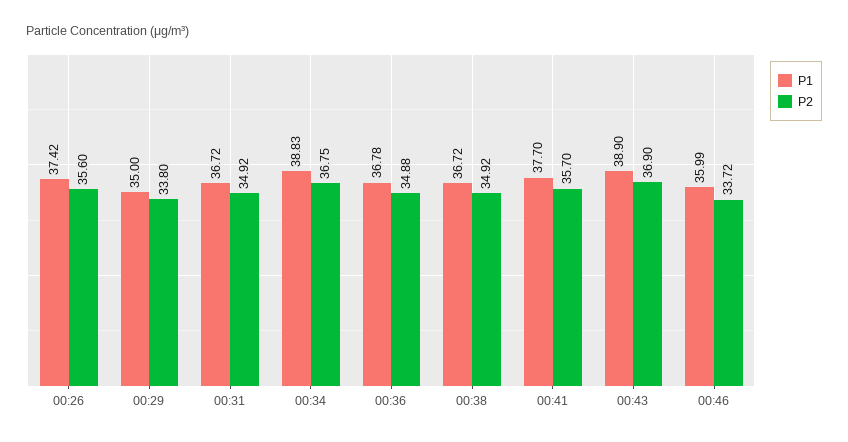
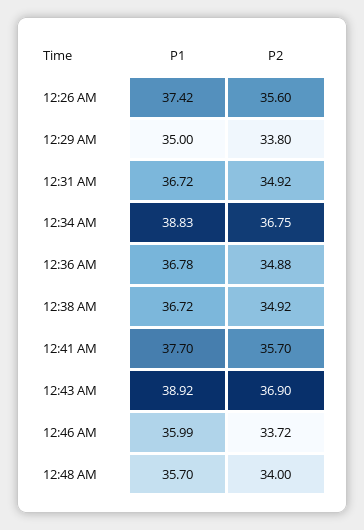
P1, 00:43: 38.9 -> 38.92
P1, 12:48 AM: none -> 35.7
P2, 12:48 AM: none -> 34

